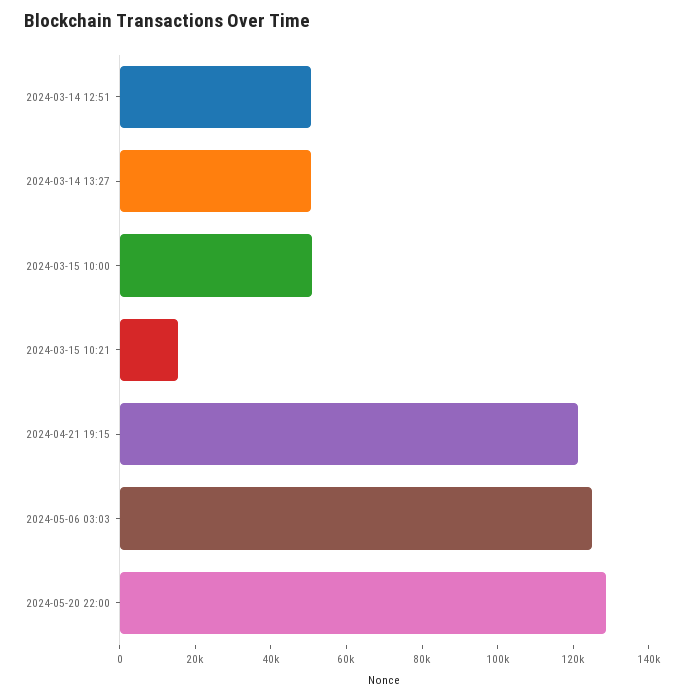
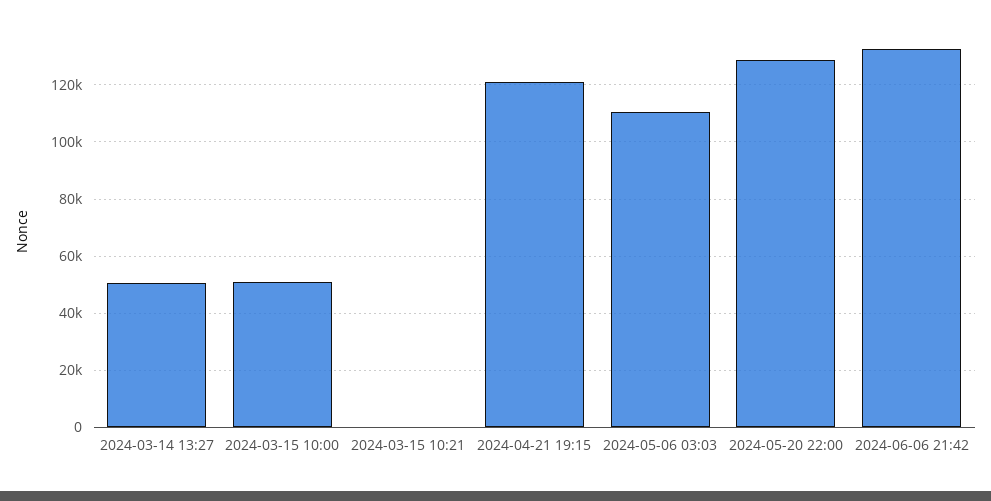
2024-03-14 12:51: 50000 -> none
2024-03-15 10:21: 15000 -> 0
2024-05-06 03:03: 125000 -> 110000
2024-06-06 21:42: none -> 132500

